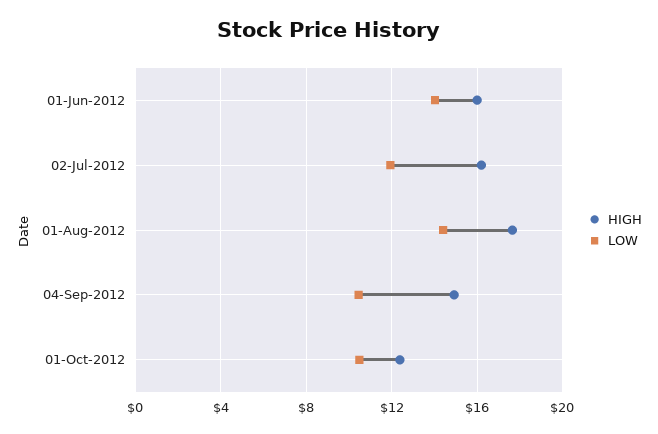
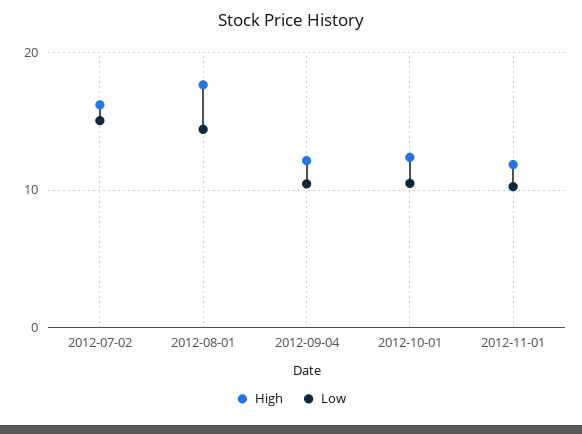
HIGH, 01-Jun-2012: 16 -> none
LOW, 01-Jun-2012: 14 -> none
LOW, 02-Jul-2012: 12 -> 15
HIGH, 04-Sep-2012: 15 -> 12
HIGH, 2012-11-01: none -> 12
LOW, 2012-11-01: none -> 10

